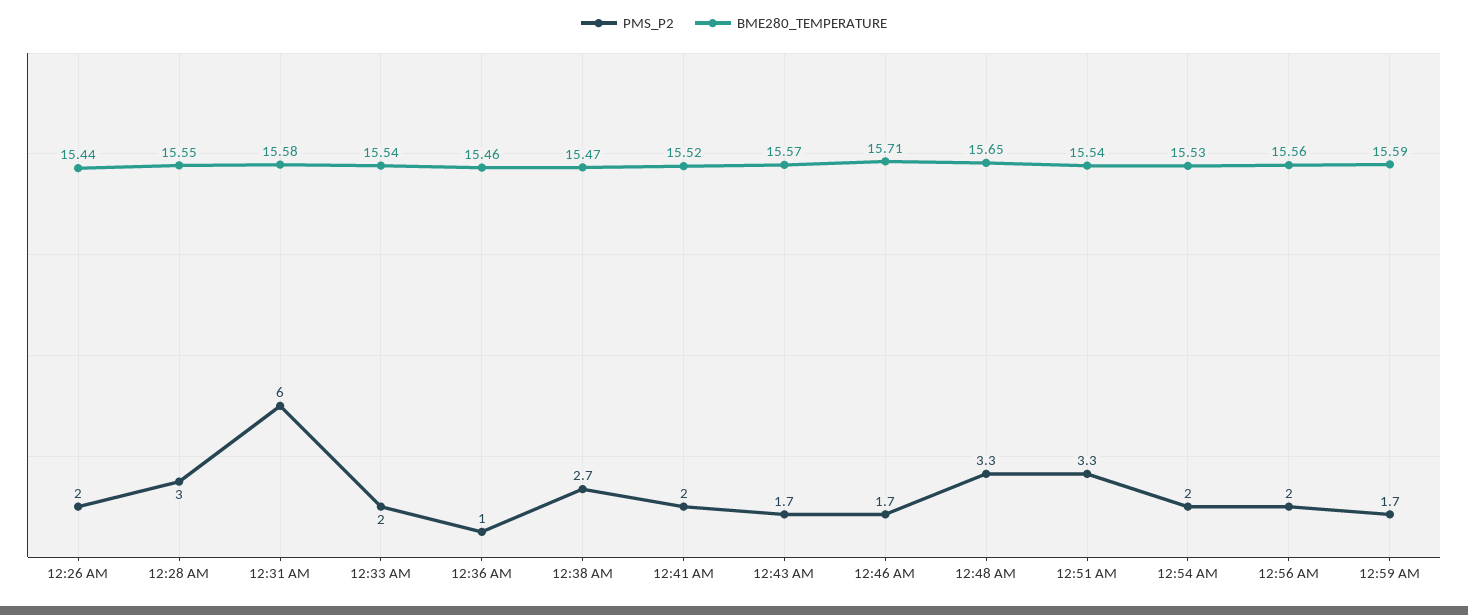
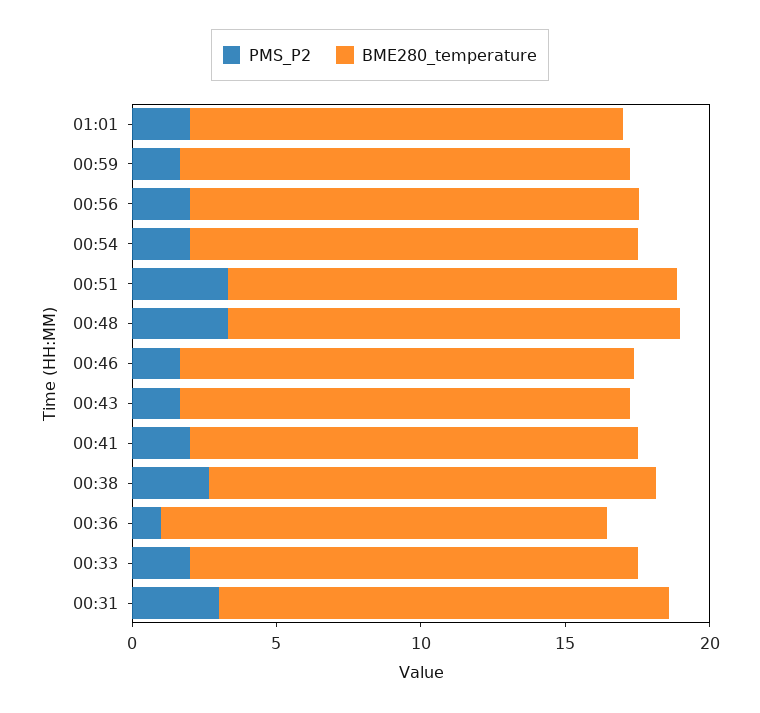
PMS_P2, 12:26 AM: 2 -> none
BME280_TEMPERATURE, 12:26 AM: 15.44 -> none
PMS_P2, 12:28 AM: 3 -> none
BME280_TEMPERATURE, 12:28 AM: 15.55 -> none
PMS_P2, 12:31 AM: 6 -> 3
PMS_P2, 01:01: none -> 2
BME280_TEMPERATURE, 01:01: none -> 15

